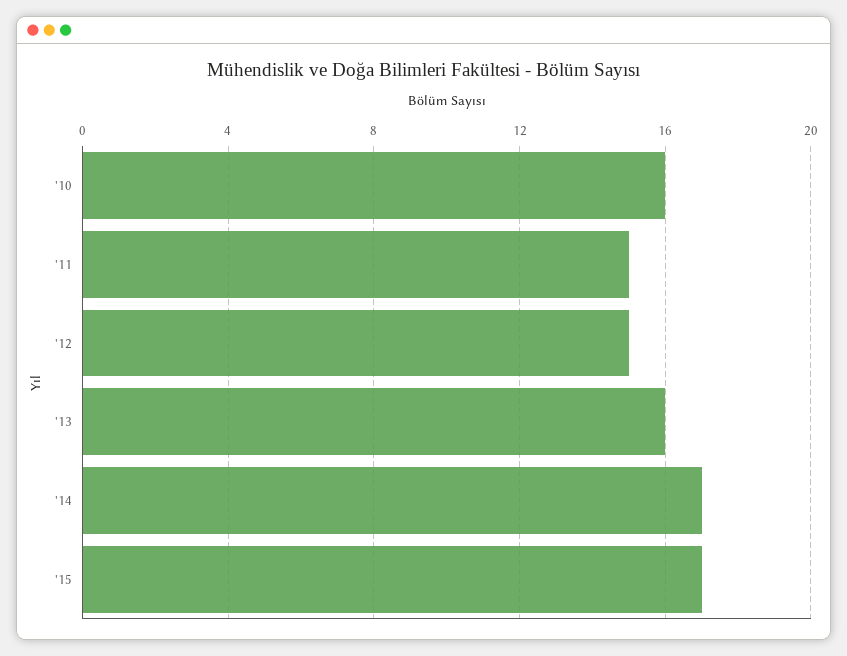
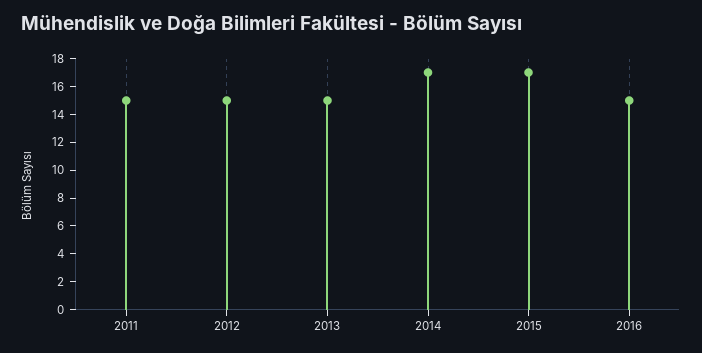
'10: 16 -> none
'13: 16 -> 15
2016: none -> 15

